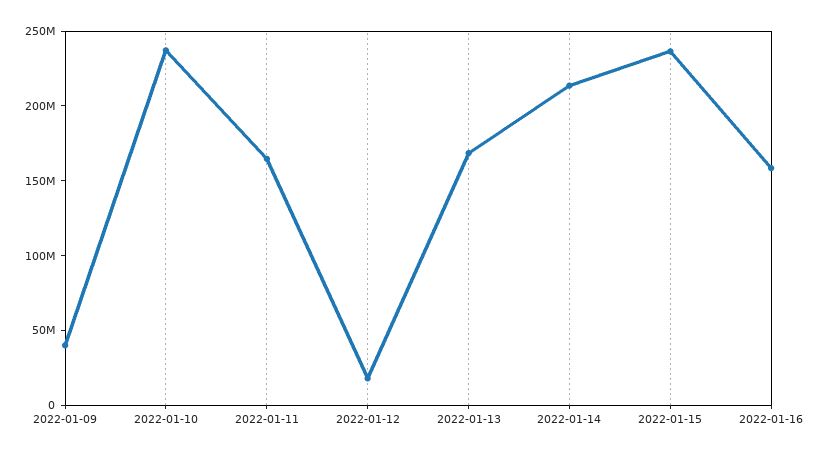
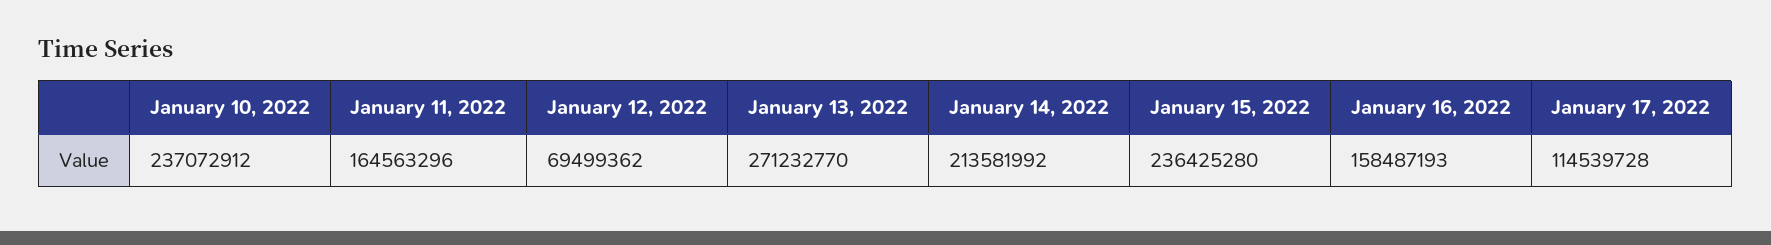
2022-01-09: 40000000 -> none
2022-01-12: 20000000 -> 69499362
2022-01-13: 170000000 -> 271232770
January 17, 2022: none -> 114539728

